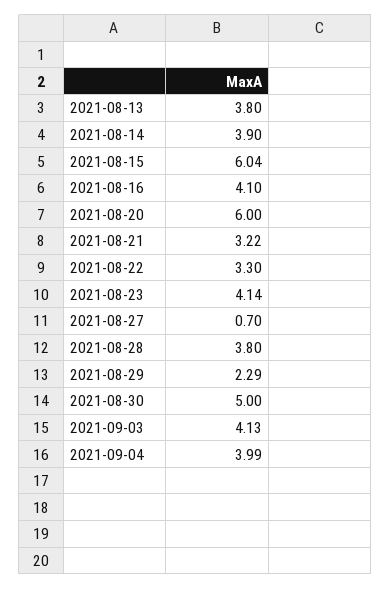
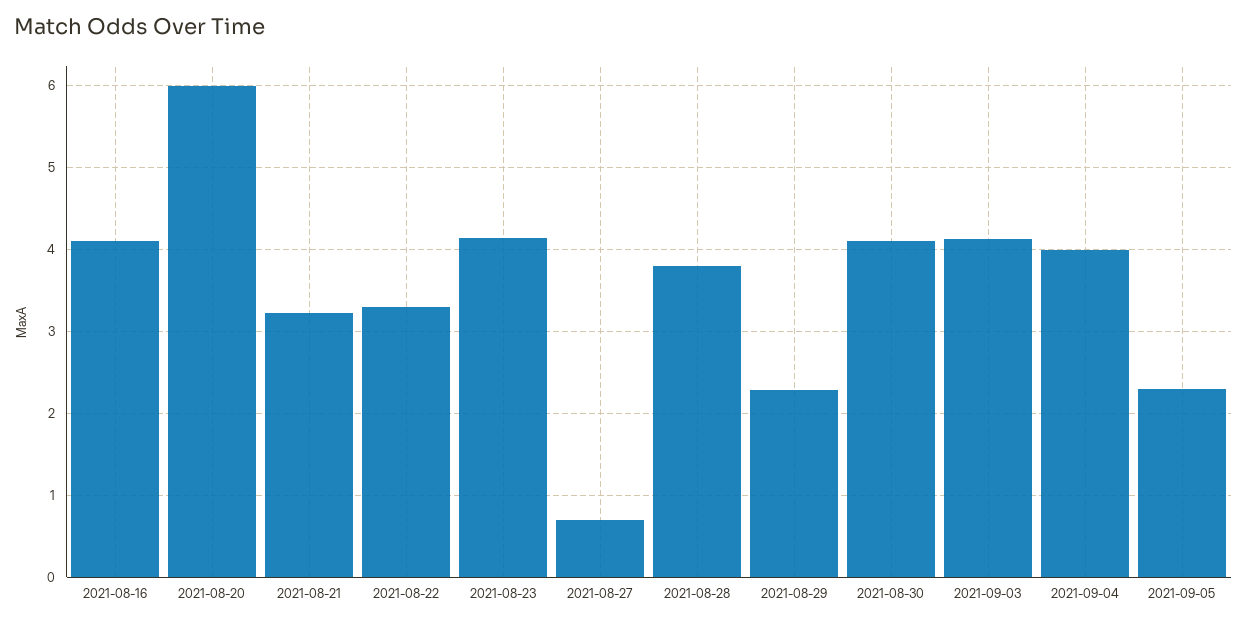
2021-08-13: 3.8 -> none
2021-08-14: 3.9 -> none
2021-08-15: 6.04 -> none
2021-08-30: 5 -> 4.1
2021-09-05: none -> 2.3

